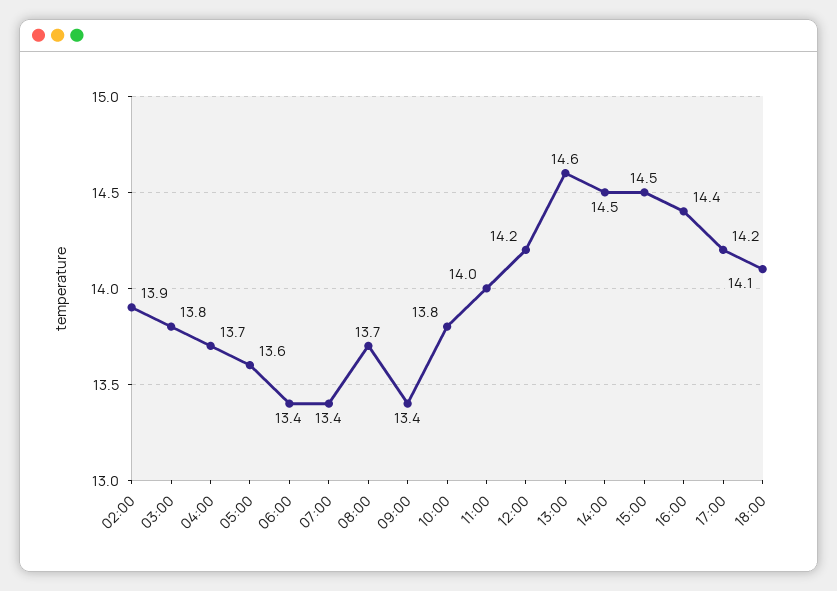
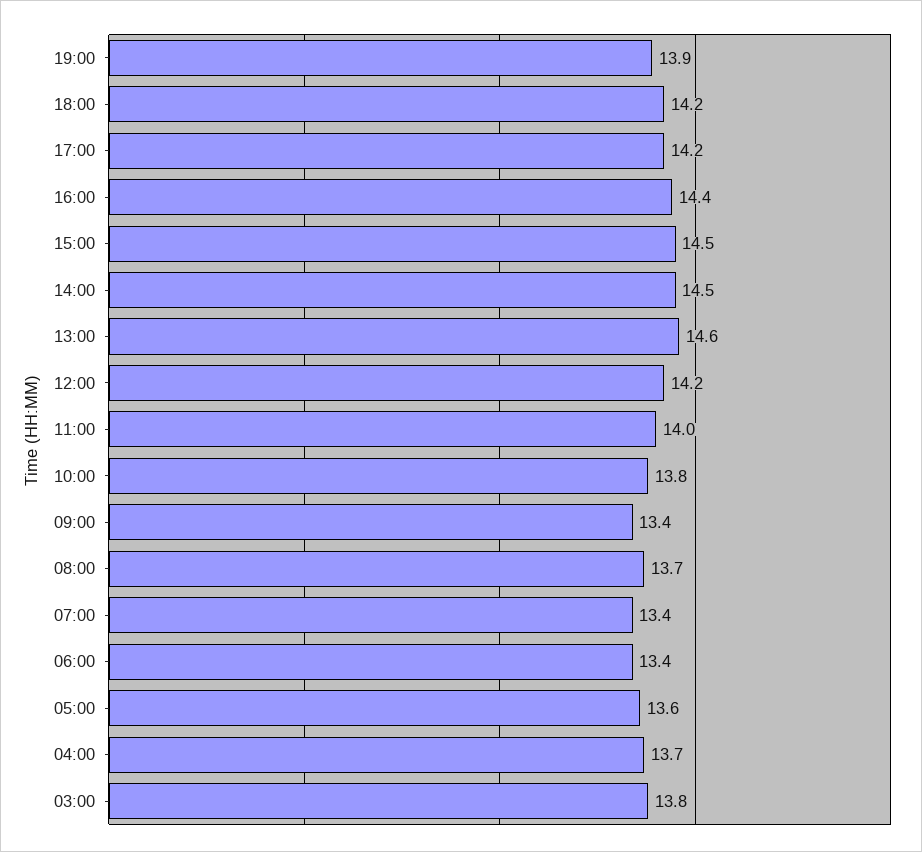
02:00: 13.9 -> none
18:00: 14.1 -> 14.2
19:00: none -> 13.9

